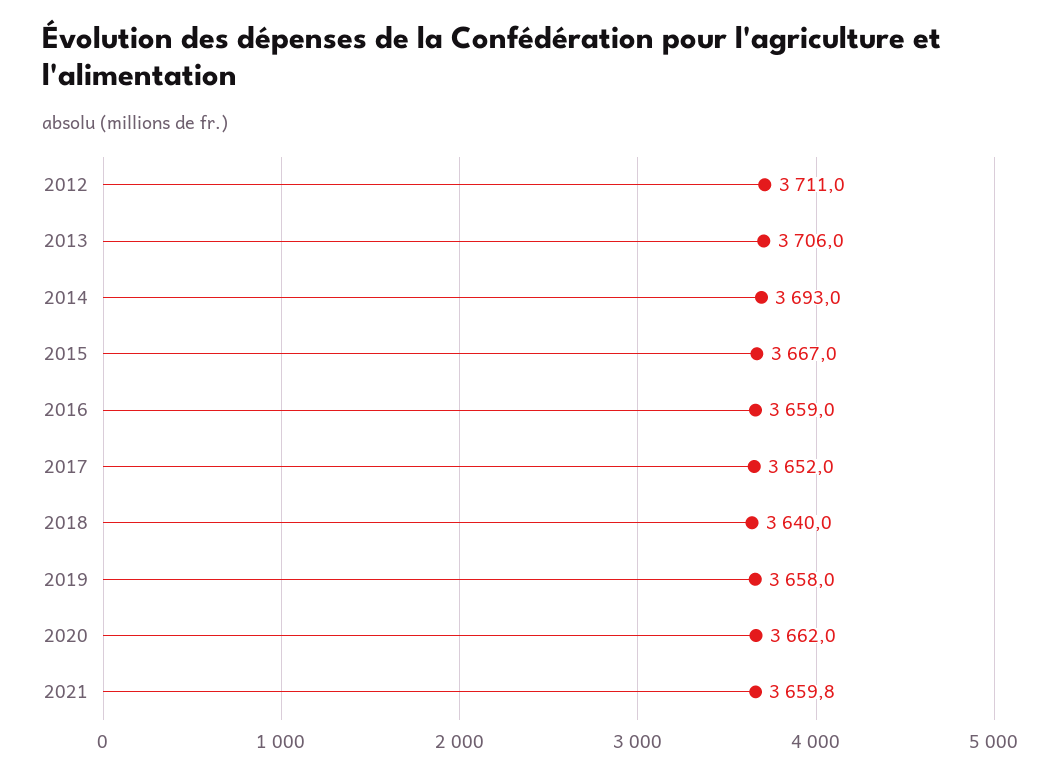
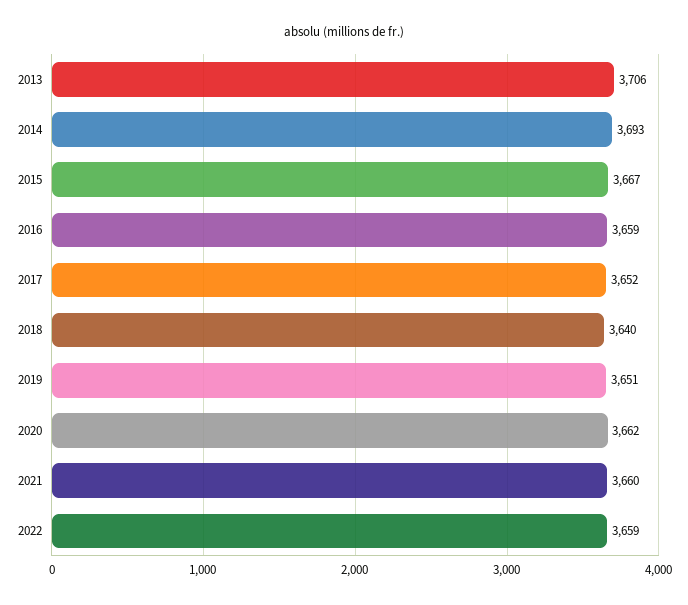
2012: 3711 -> none
2019: 3658 -> 3651
2022: none -> 3659

